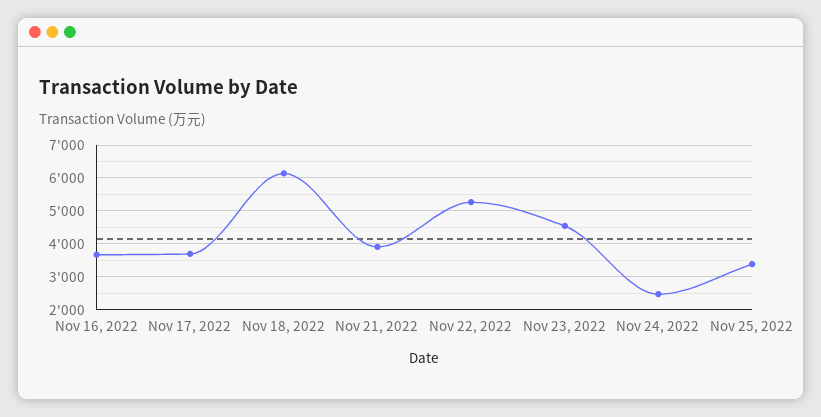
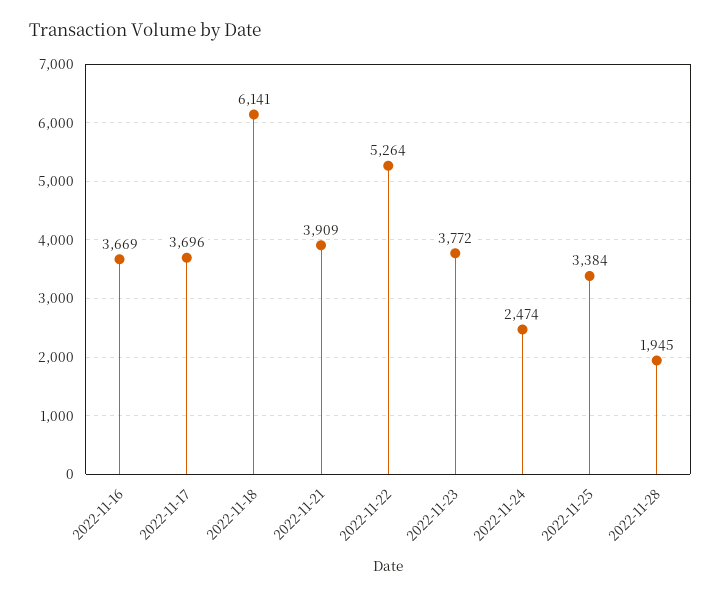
Nov 23, 2022: 4600 -> 3772
2022-11-28: none -> 1945

